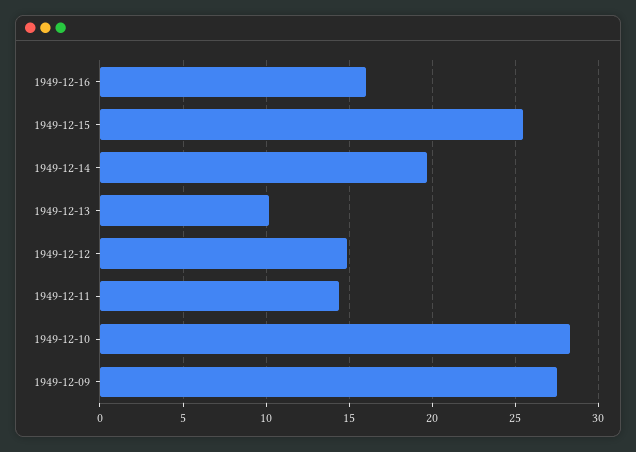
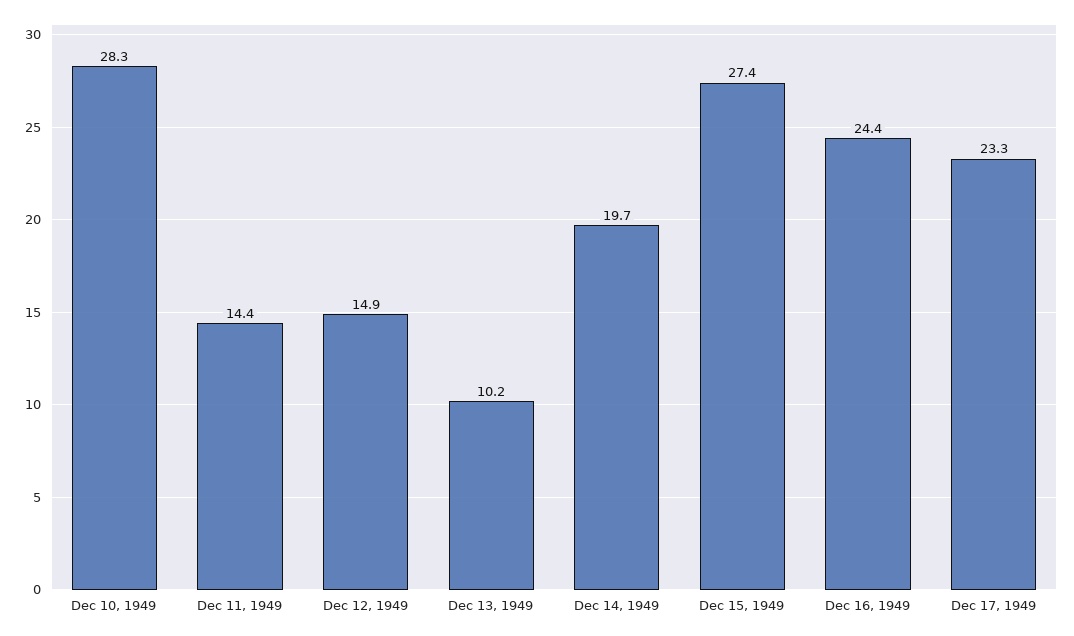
1949-12-16: 16 -> 24.4
1949-12-15: 25.5 -> 27.4
1949-12-09: 27.5 -> none
Dec 17, 1949: none -> 23.3

